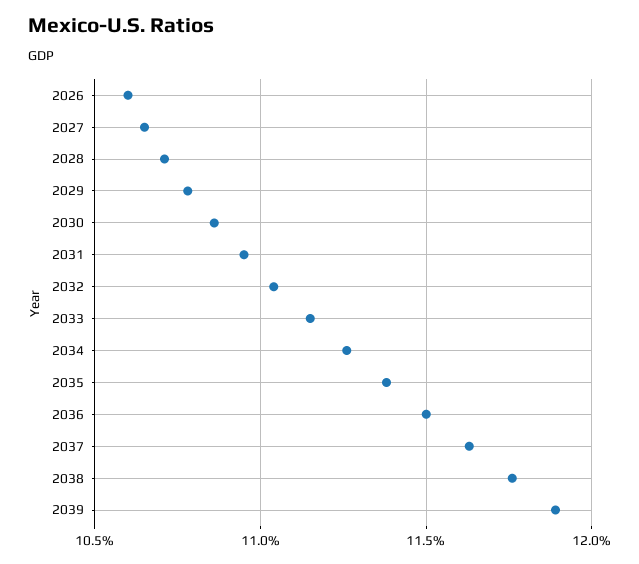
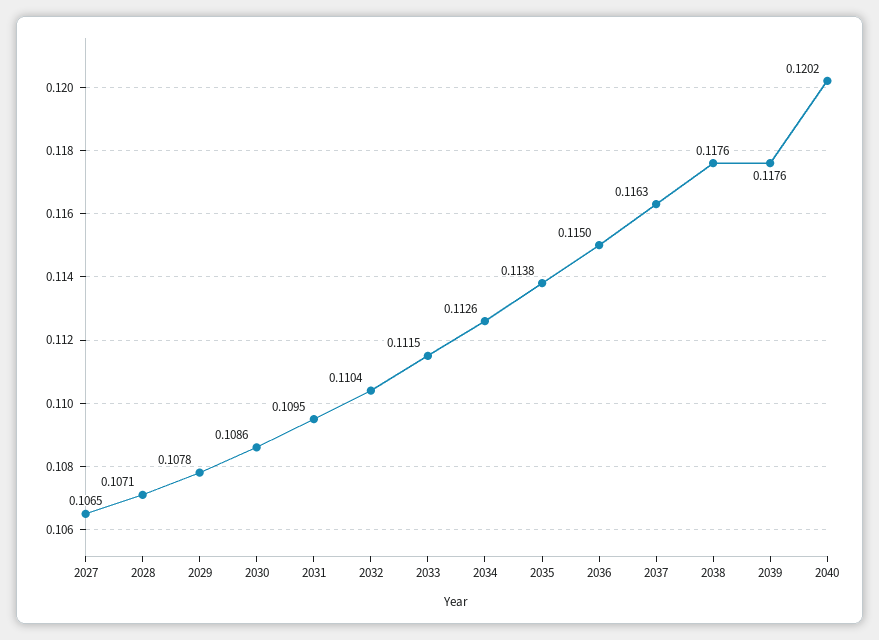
2026: 0.106 -> none
2039: 0.119 -> 0.1176
2040: none -> 0.1202

